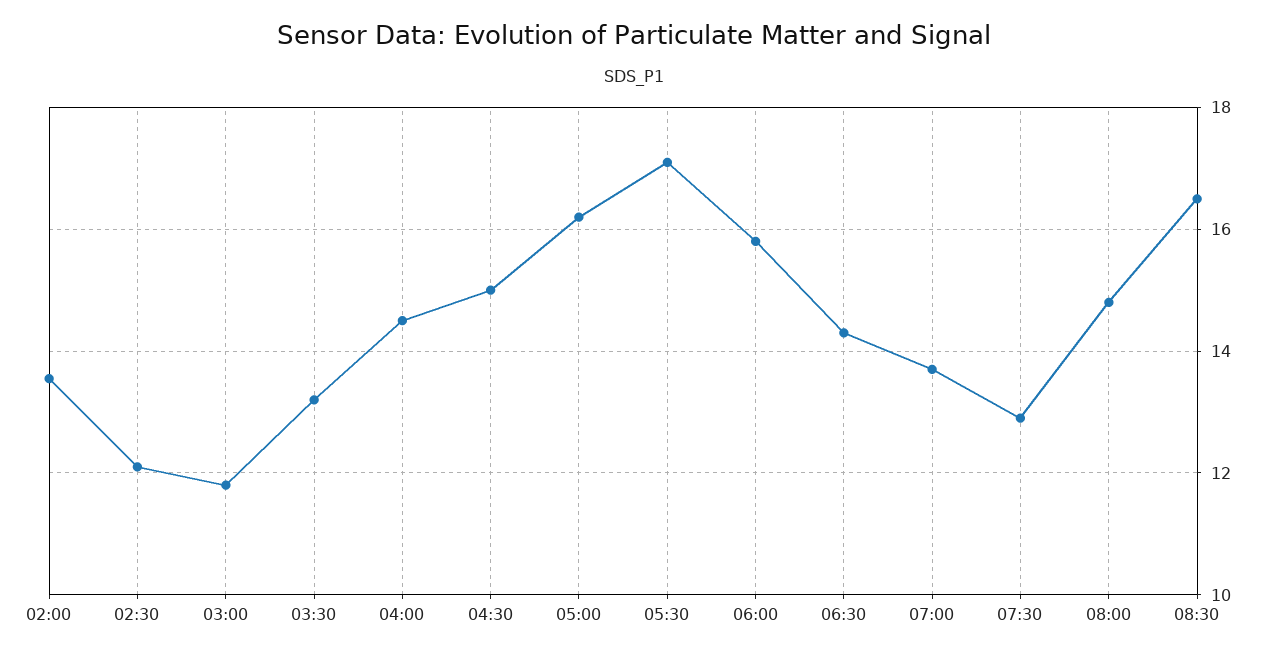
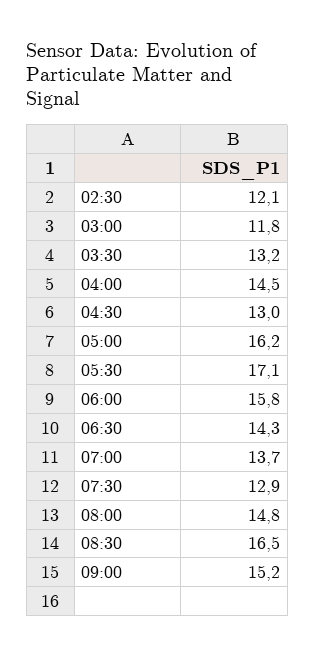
02:00: 13.6 -> none
04:30: 15 -> 13
09:00: none -> 15.2

